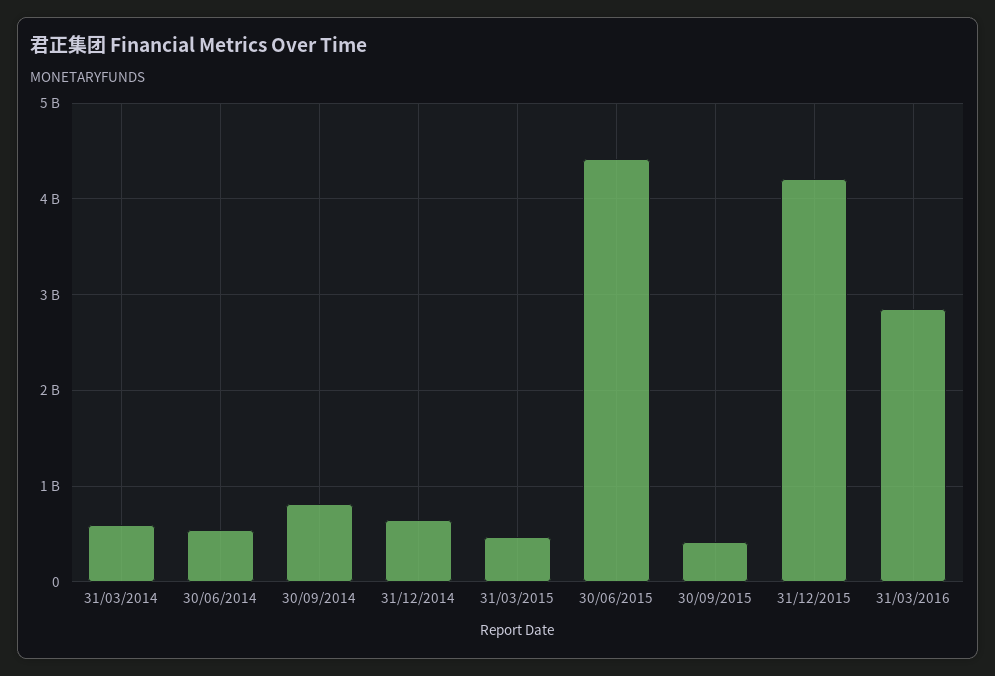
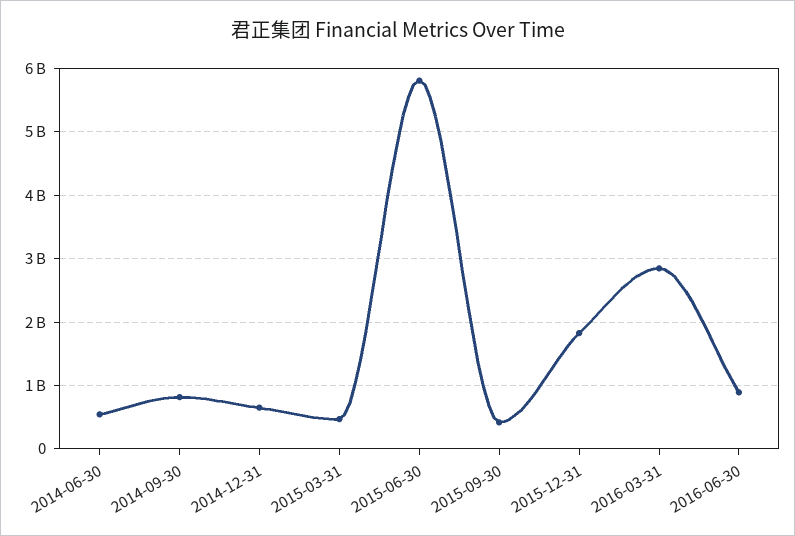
31/03/2014: 600000000 -> none
30/06/2015: 4400000000 -> 5800000000
31/12/2015: 4200000000 -> 1800000000
2016-06-30: none -> 900000000

